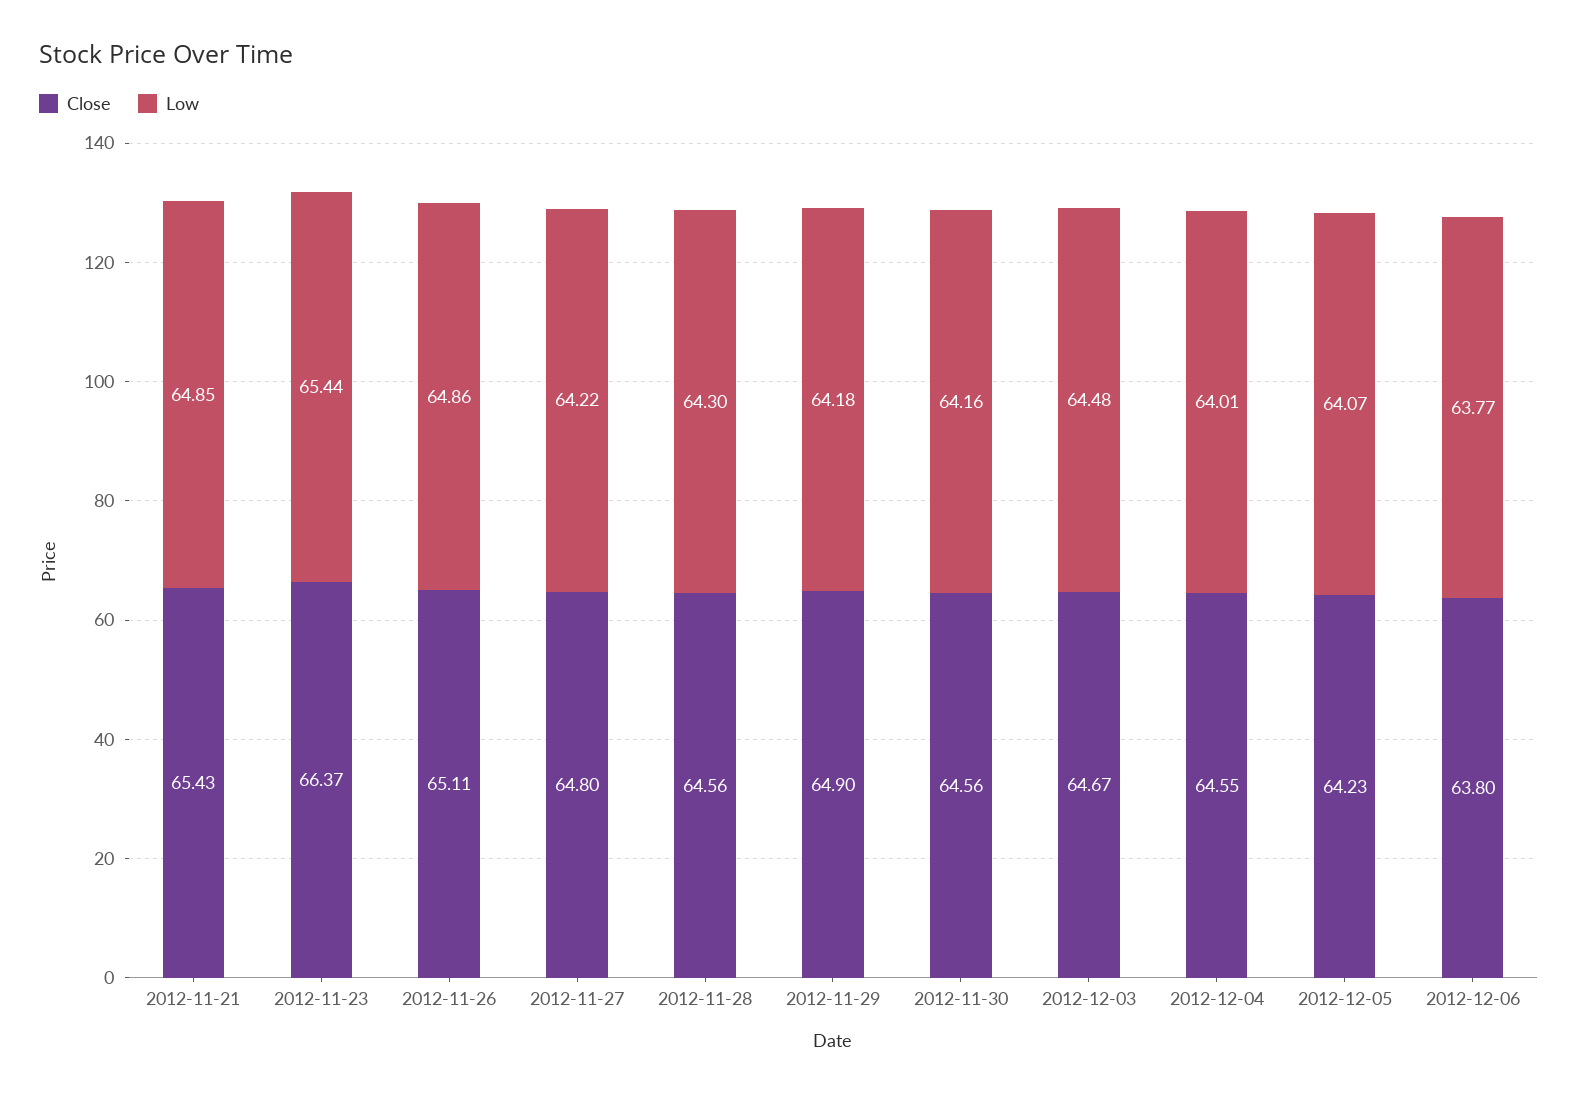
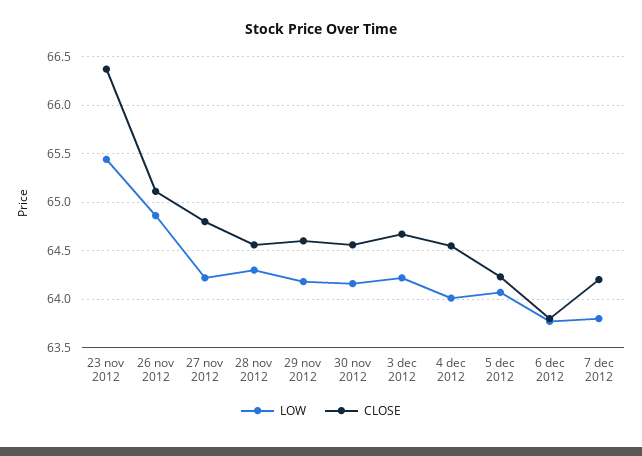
Close, 2012-11-21: 65.43 -> none
Low, 2012-11-21: 64.85 -> none
Close, 2012-11-29: 64.9 -> 64.6
Low, 2012-12-03: 64.48 -> 64.2
Low, 7 dec 2012: none -> 63.8
Close, 7 dec 2012: none -> 64.2

